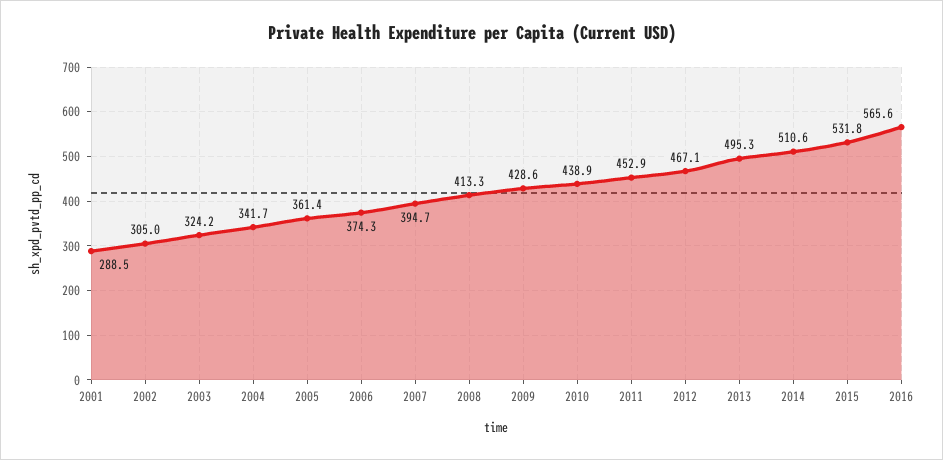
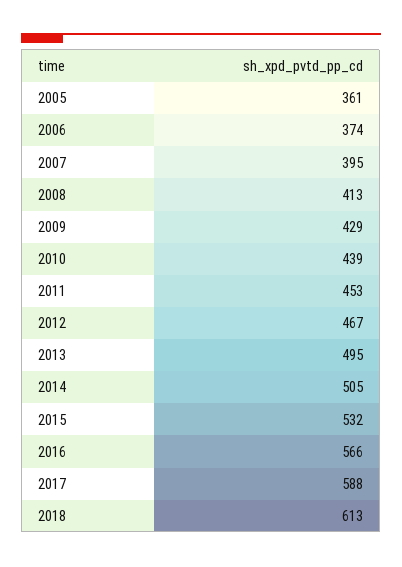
2001: 288.5 -> none
2002: 305 -> none
2003: 324.2 -> none
2004: 341.7 -> none
2014: 510.6 -> 505
2017: none -> 588
2018: none -> 613

